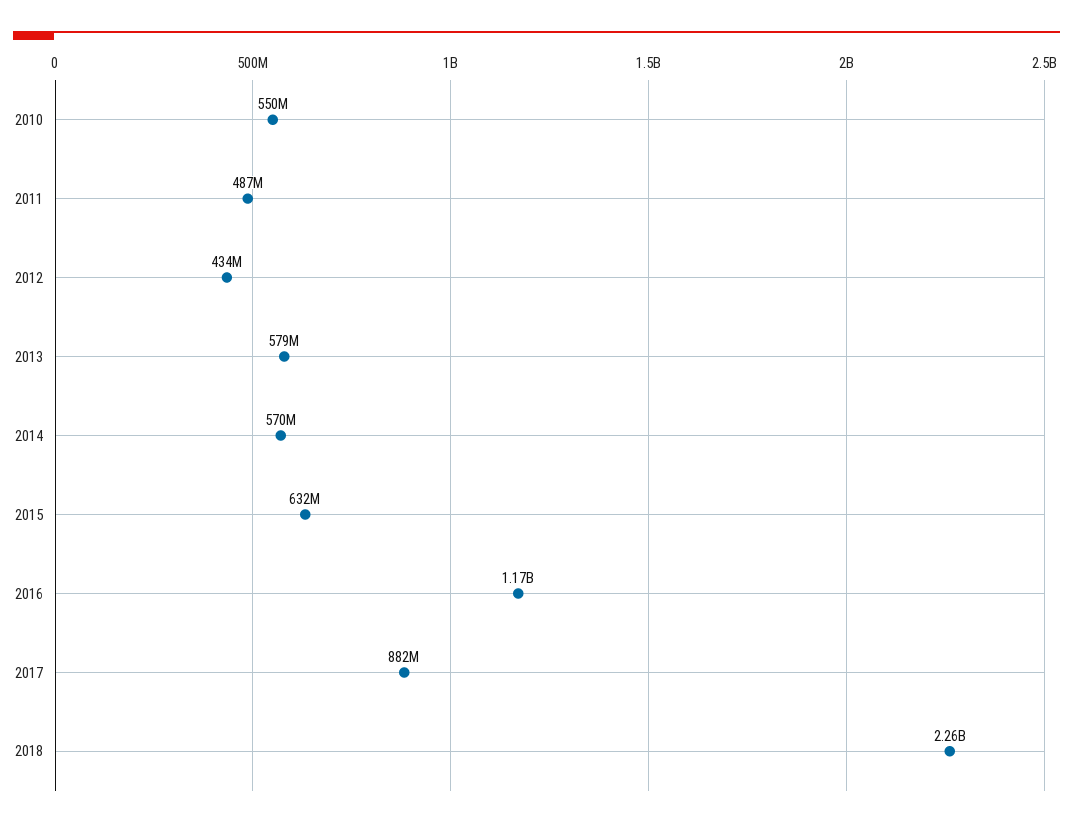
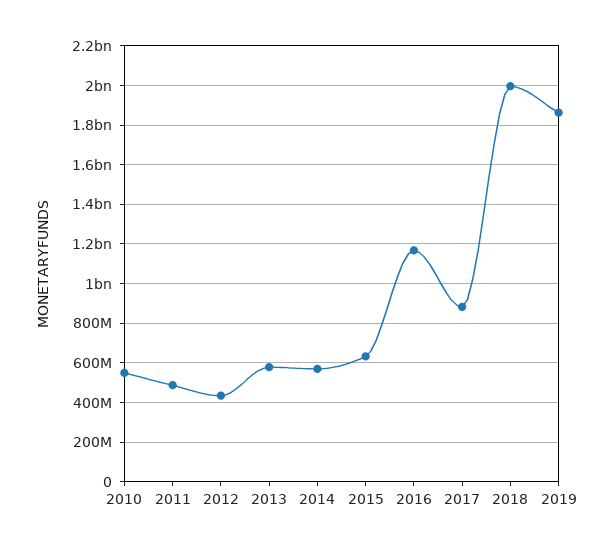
2018: 2260000000 -> 2000000000
2019: none -> 1850000000

